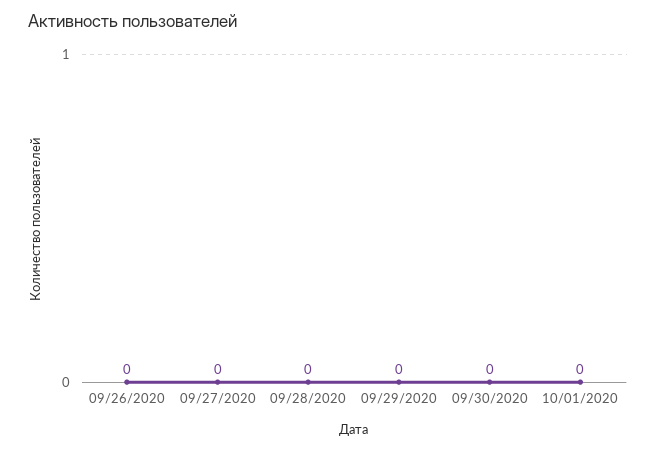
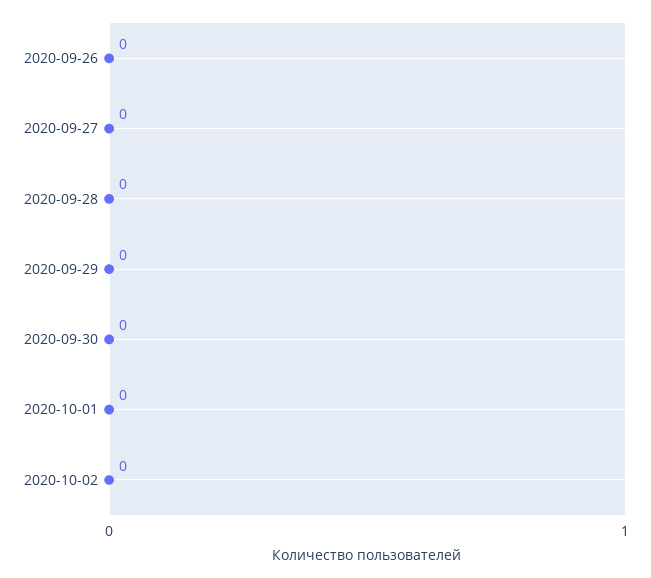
2020-10-02: none -> 0

